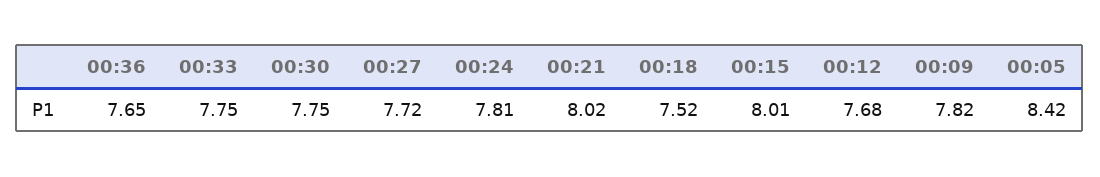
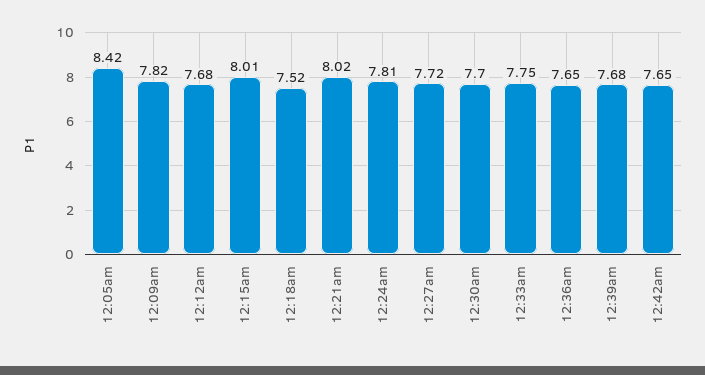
00:30: 7.75 -> 7.7
12:39am: none -> 7.68
12:42am: none -> 7.65

